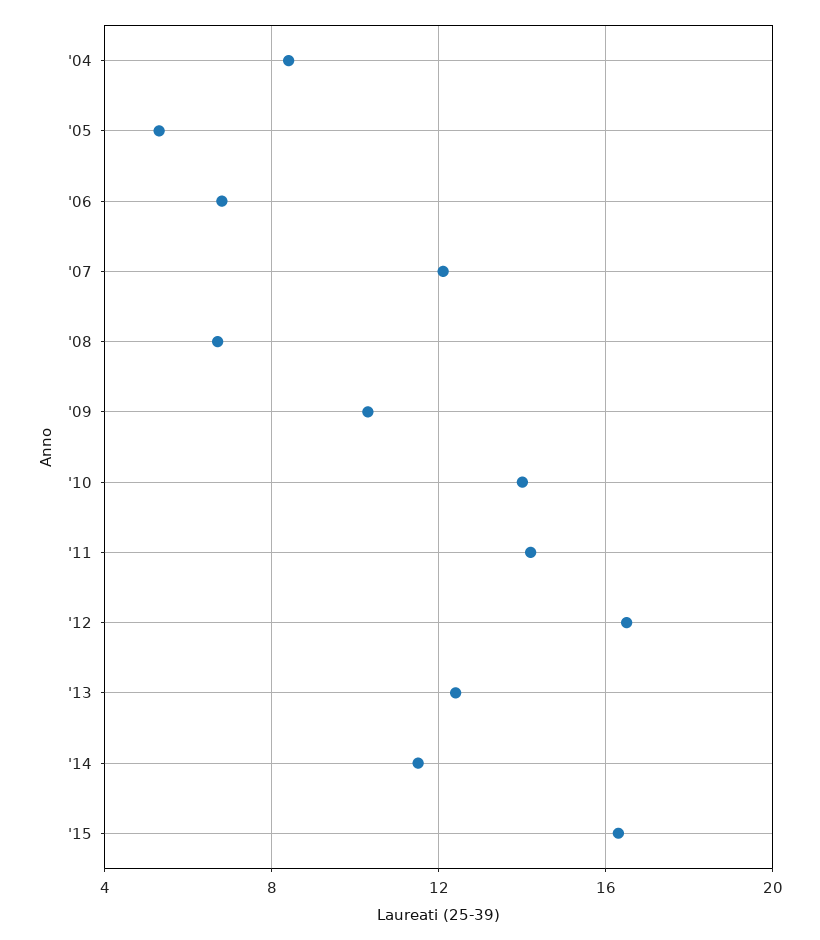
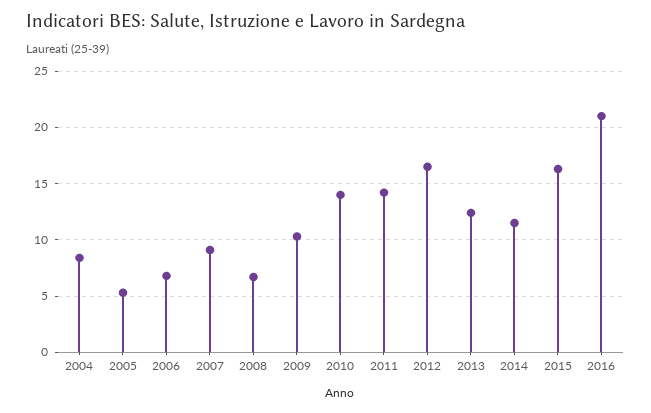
'07: 12 -> 9
2016: none -> 21

